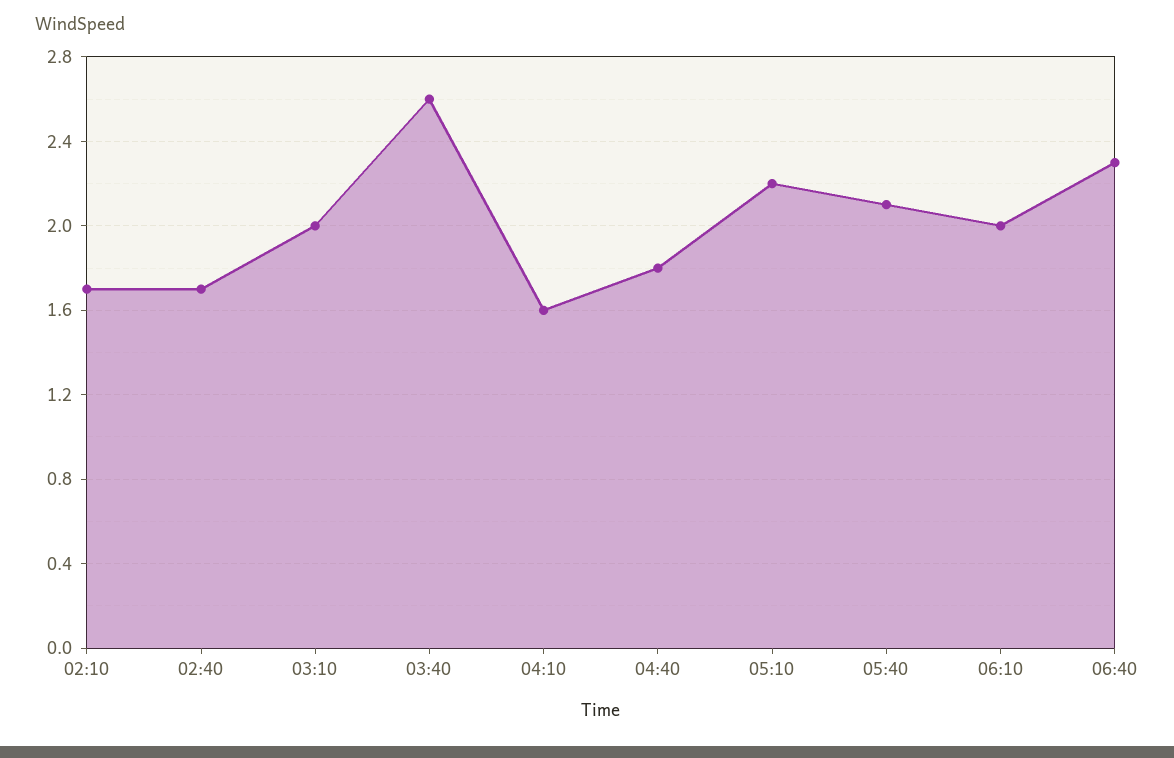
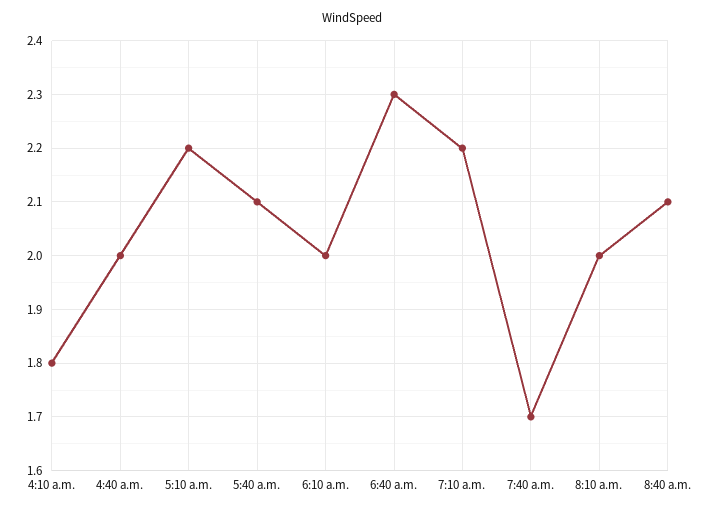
02:10: 1.7 -> none
02:40: 1.7 -> none
03:10: 2 -> none
03:40: 2.6 -> none
04:10: 1.6 -> 1.8
04:40: 1.8 -> 2
7:10 a.m.: none -> 2.2
7:40 a.m.: none -> 1.7
8:10 a.m.: none -> 2
8:40 a.m.: none -> 2.1

